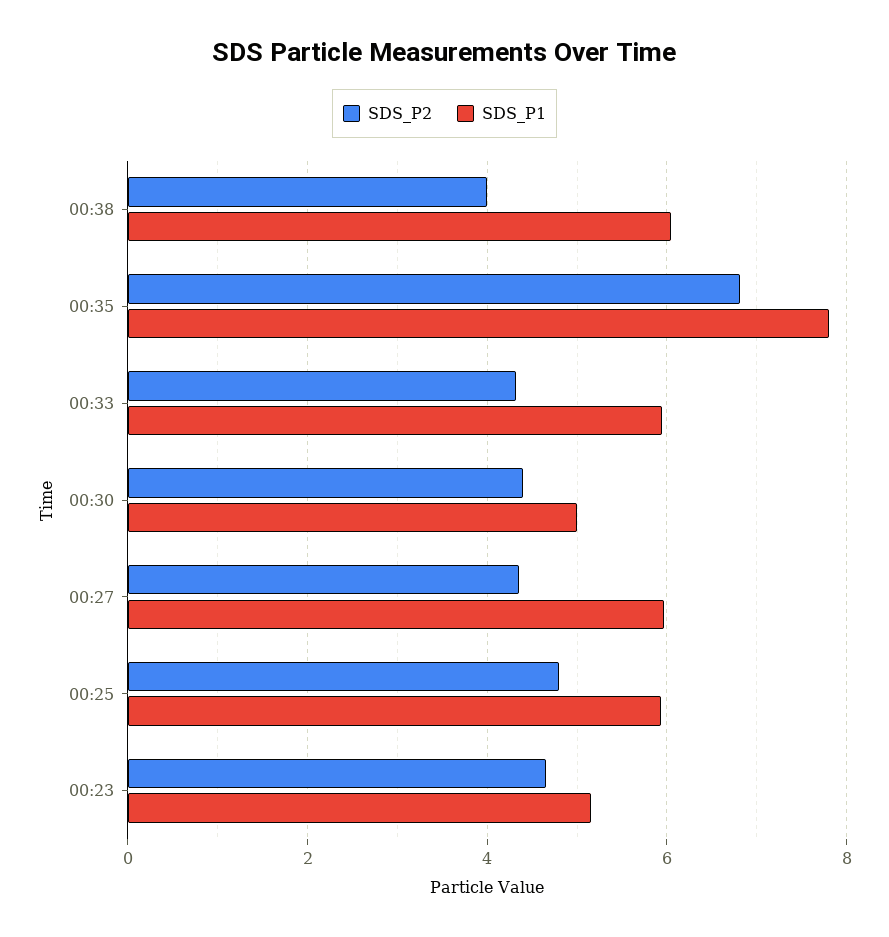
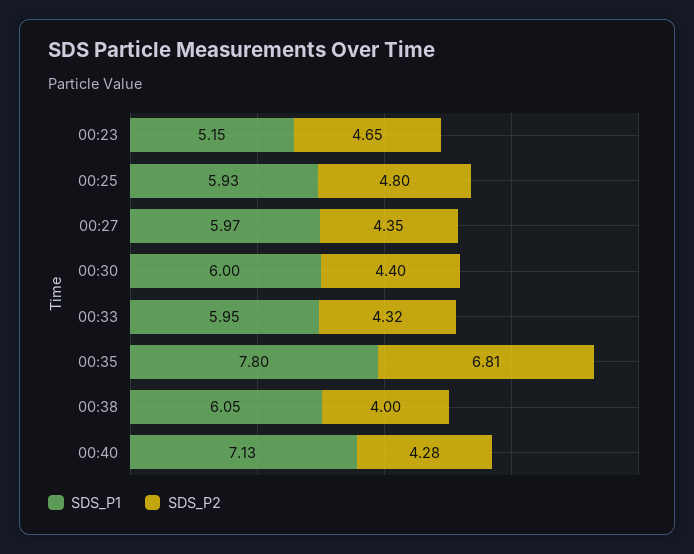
SDS_P1, 00:30: 5 -> 6
SDS_P1, 00:40: none -> 7.13
SDS_P2, 00:40: none -> 4.28

